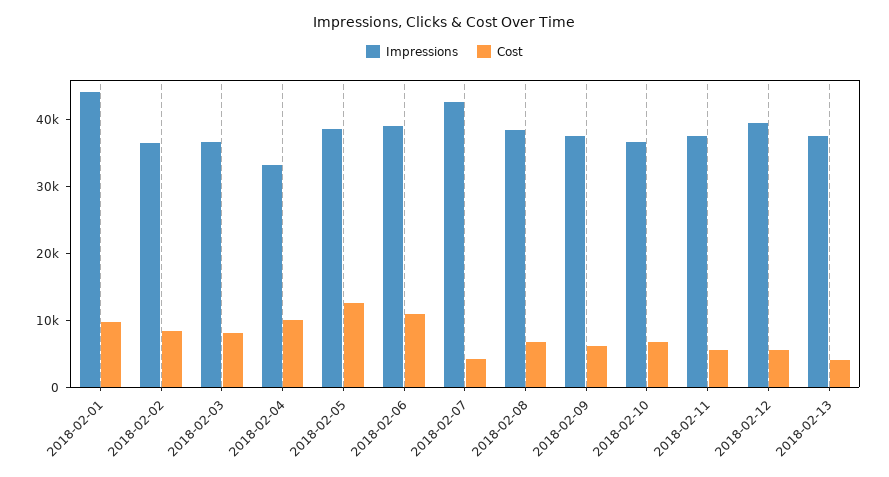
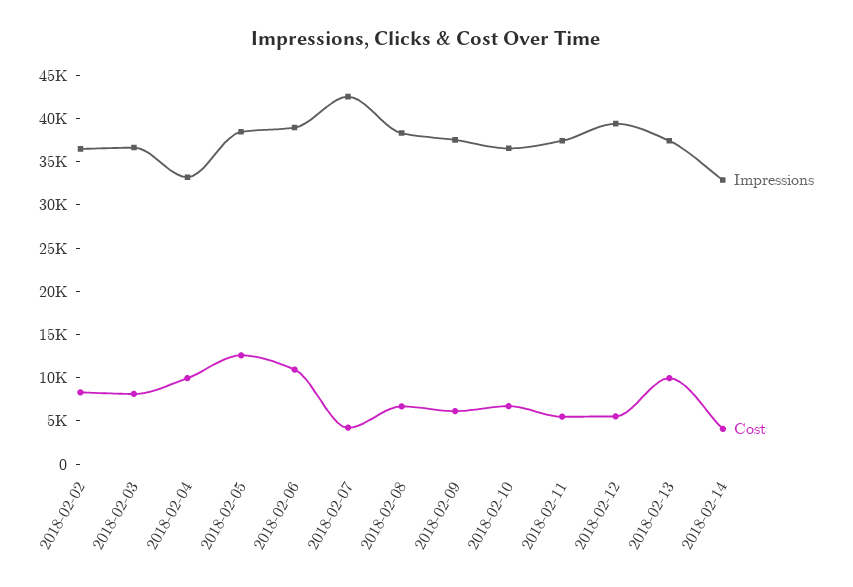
Impressions, 2018-02-01: 44000 -> none
Cost, 2018-02-01: 10000 -> none
Cost, 2018-02-13: 4000 -> 10000
Impressions, 2018-02-14: none -> 33000
Cost, 2018-02-14: none -> 4000

